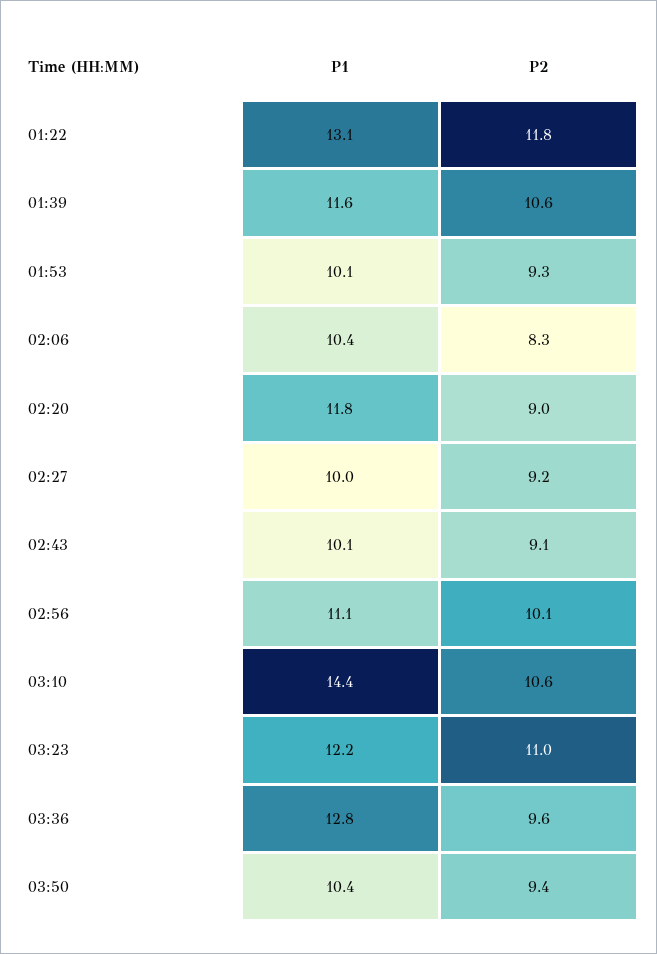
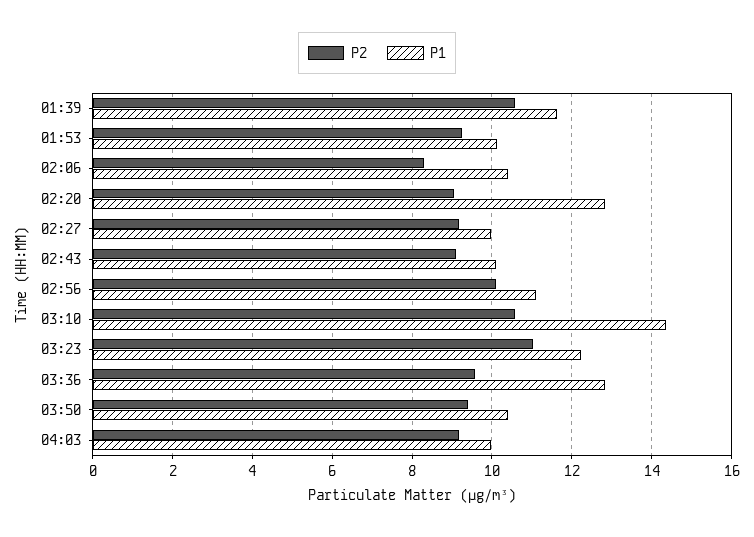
P1, 01:22: 13.1 -> none
P2, 01:22: 11.8 -> none
P1, 02:20: 11.8 -> 12.8
P2, 04:03: none -> 9.2
P1, 04:03: none -> 10

